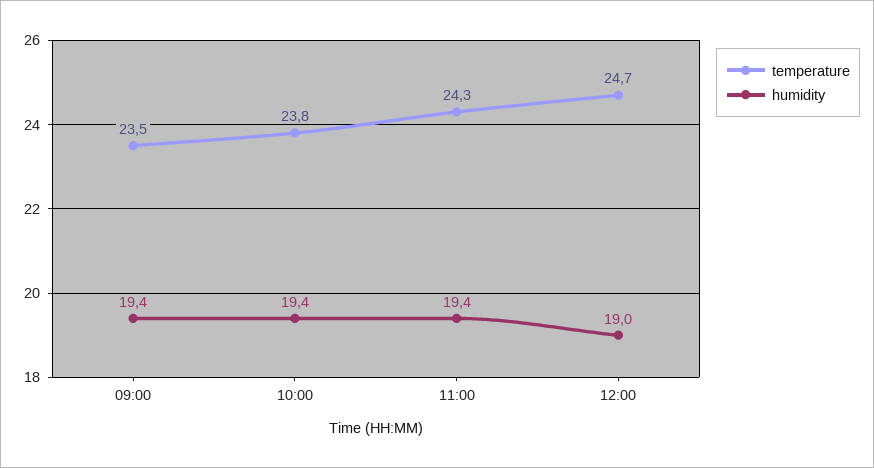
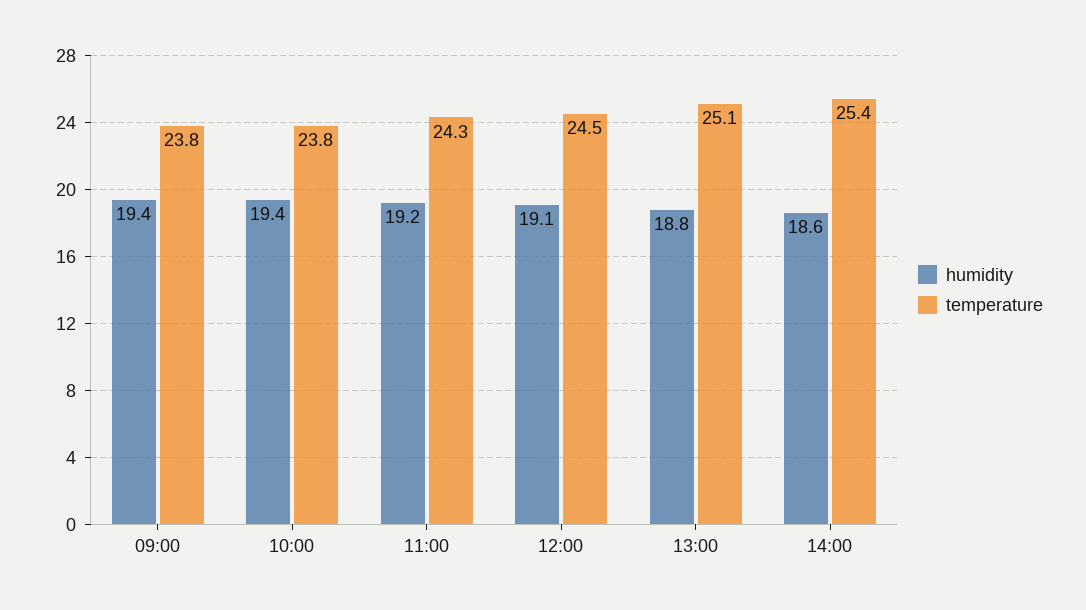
temperature, 09:00: 23.5 -> 23.8
humidity, 11:00: 19.4 -> 19.2
temperature, 12:00: 24.7 -> 24.5
humidity, 12:00: 19 -> 19.1
humidity, 13:00: none -> 18.8
temperature, 13:00: none -> 25.1
humidity, 14:00: none -> 18.6
temperature, 14:00: none -> 25.4

